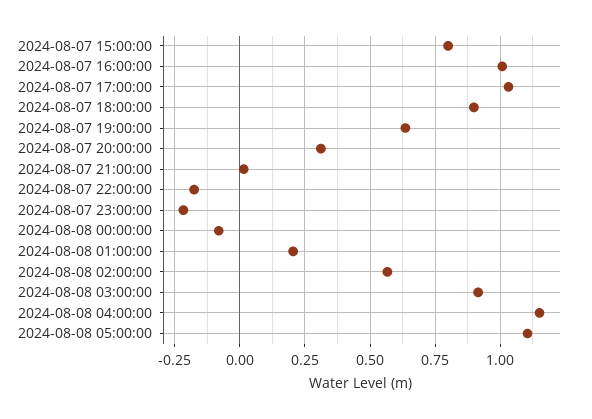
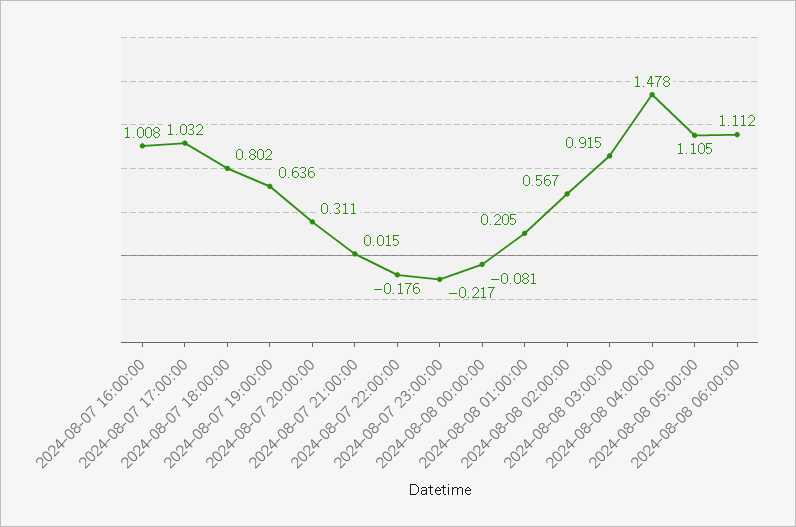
2024-08-07 15:00:00: 0.8 -> none
2024-08-07 18:00:00: 0.9 -> 0.802
2024-08-08 04:00:00: 1.15 -> 1.478
2024-08-08 06:00:00: none -> 1.112

